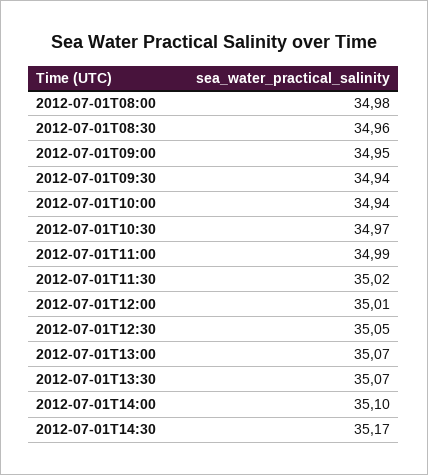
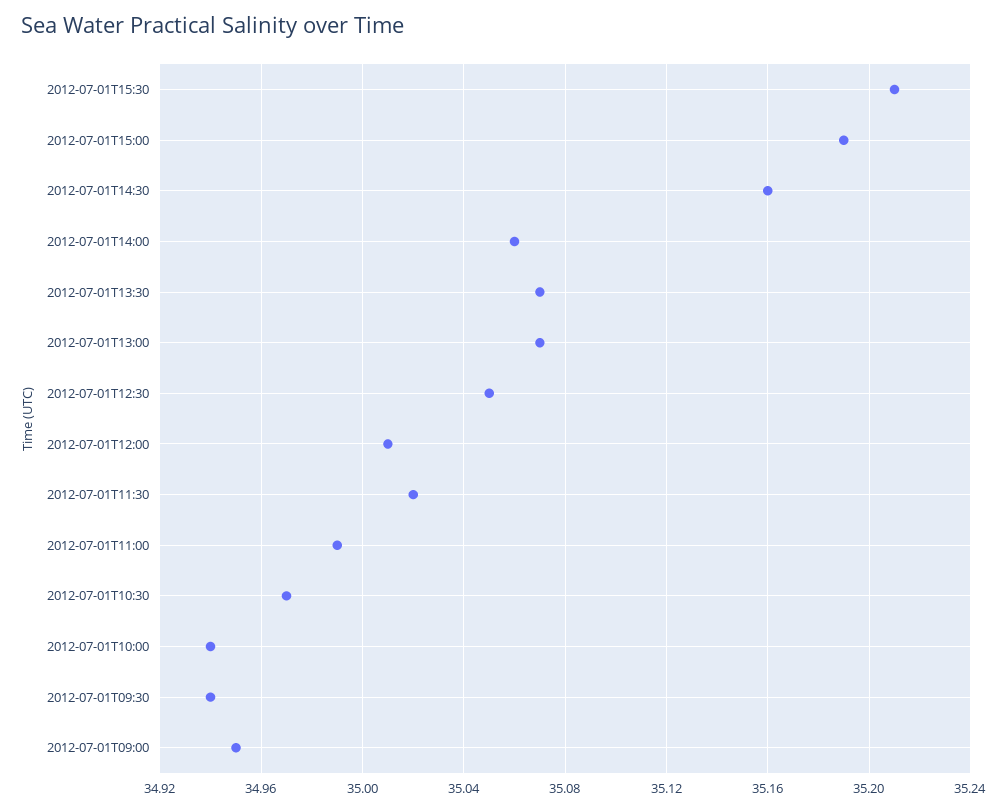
2012-07-01T08:00: 34.98 -> none
2012-07-01T08:30: 34.96 -> none
2012-07-01T14:00: 35.1 -> 35.06
2012-07-01T14:30: 35.17 -> 35.16
2012-07-01T15:30: none -> 35.21
2012-07-01T15:00: none -> 35.19

